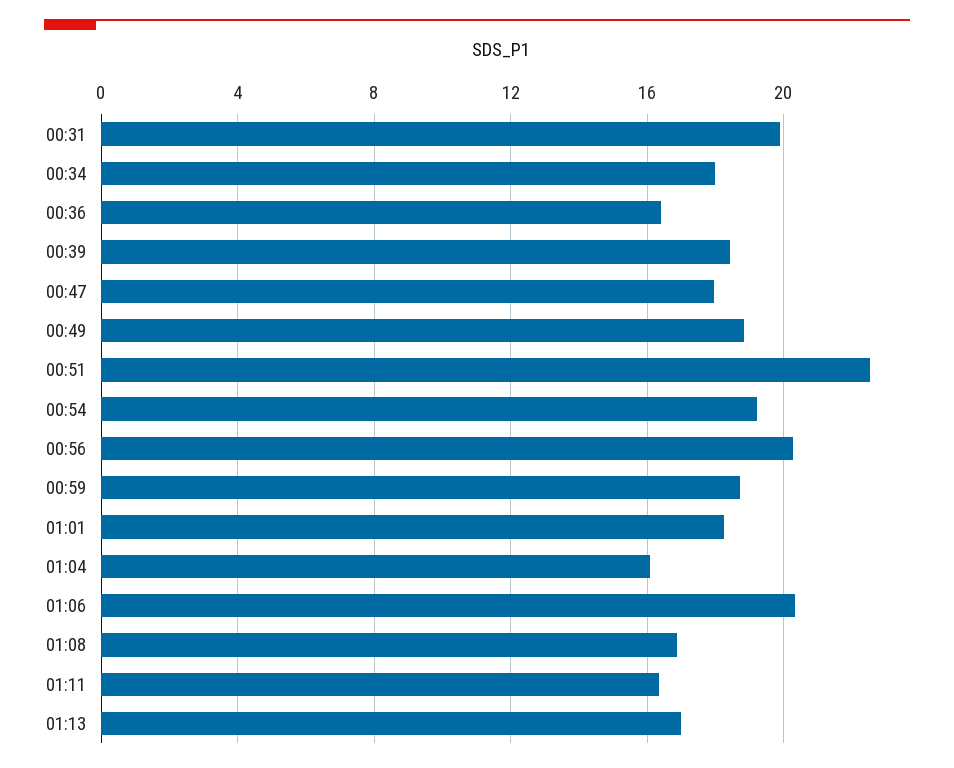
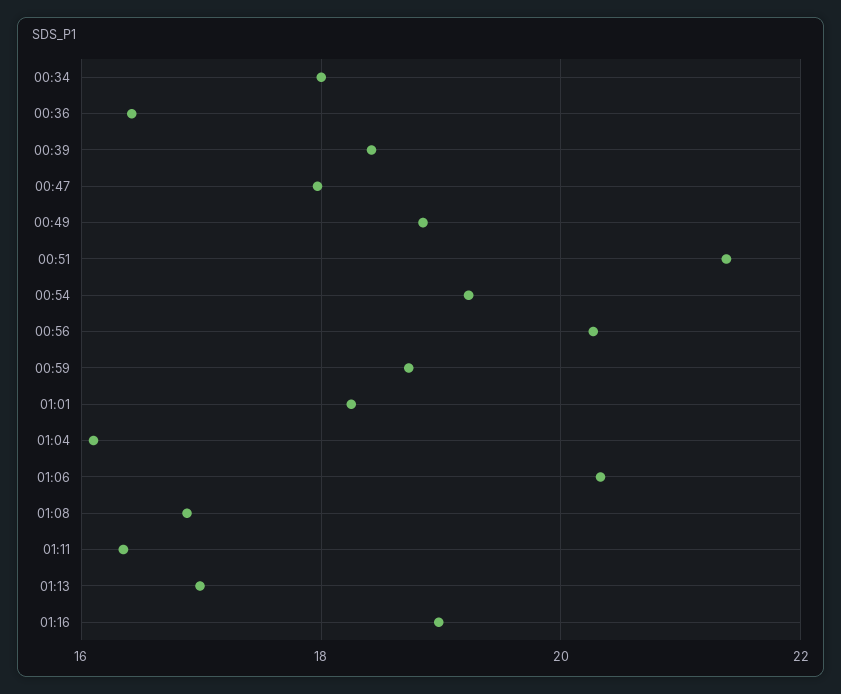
00:31: 20 -> none
00:51: 22.5 -> 21.4
01:16: none -> 19

